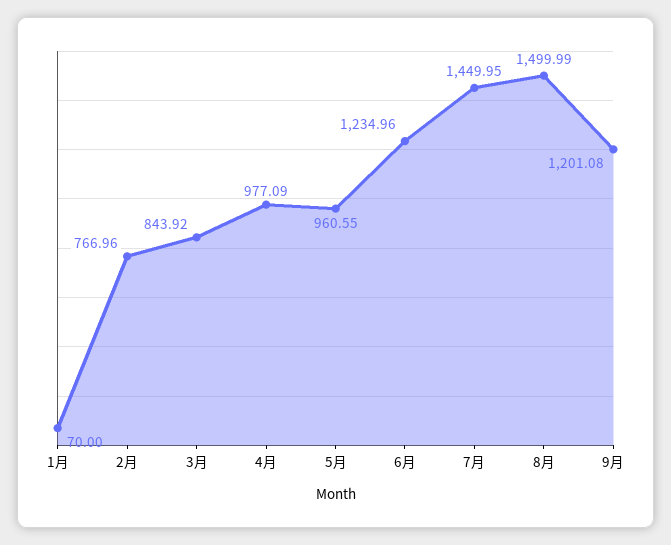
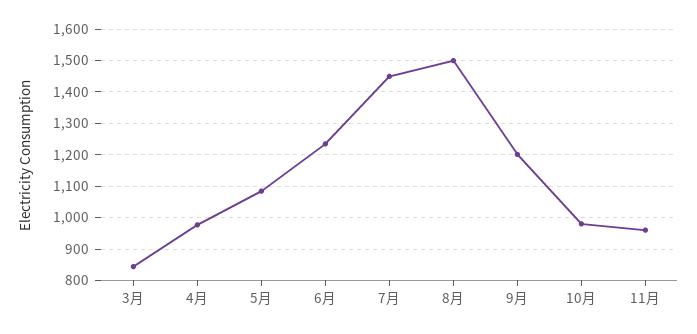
1月: 70 -> none
2月: 766.96 -> none
5月: 960.55 -> 1080
10月: none -> 980
11月: none -> 960

